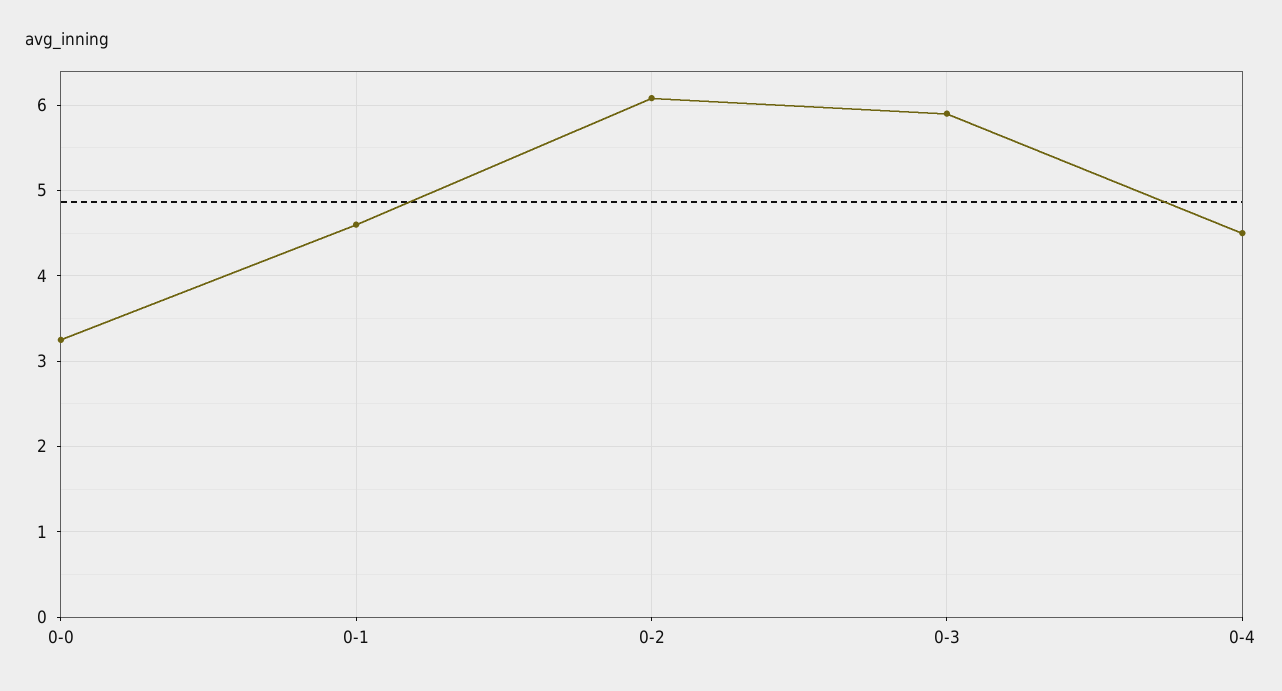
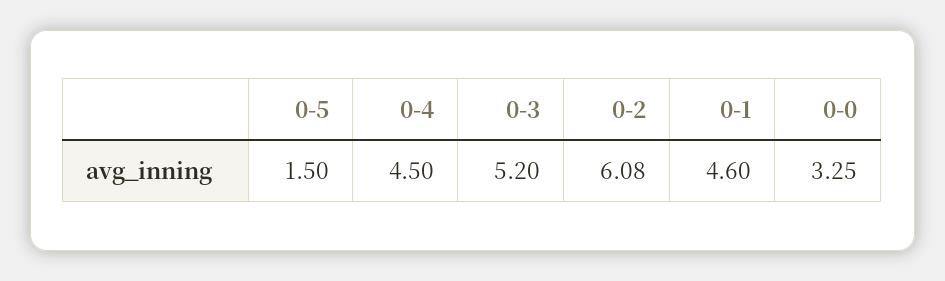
0-3: 5.9 -> 5.2
0-5: none -> 1.5

